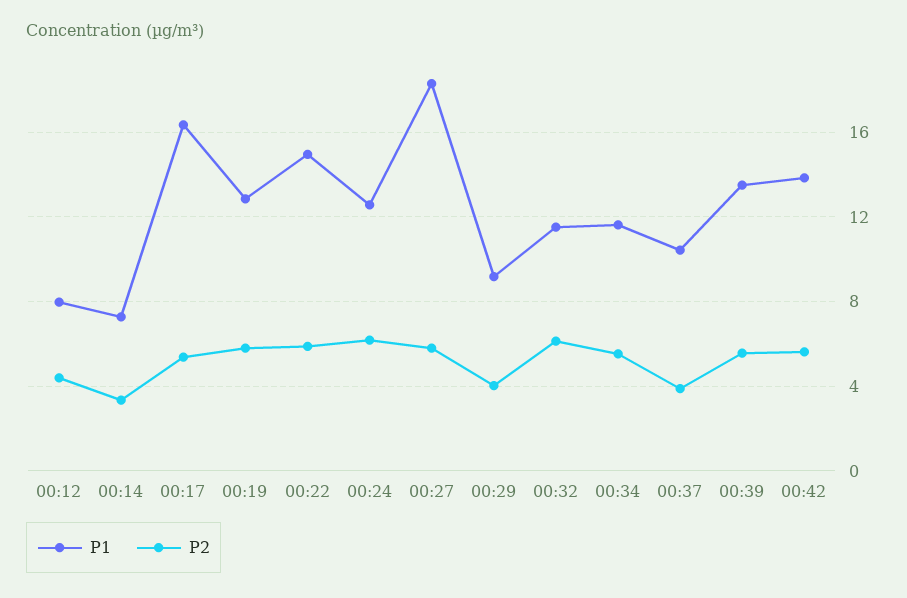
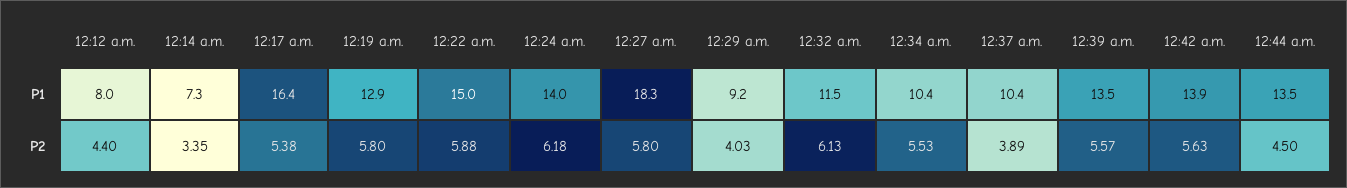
P1, 00:24: 12.5 -> 14
P1, 00:34: 11.5 -> 10.4
P1, 12:44 a.m.: none -> 13.5
P2, 12:44 a.m.: none -> 4.5

